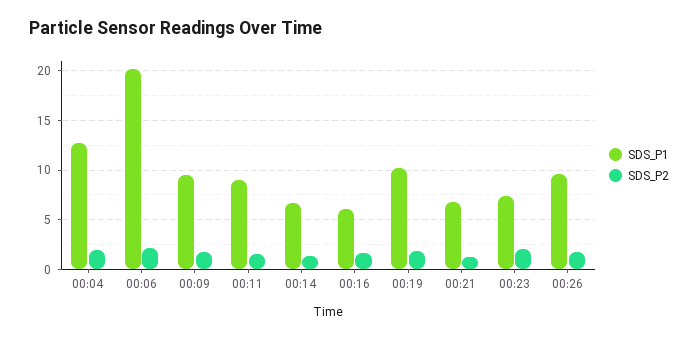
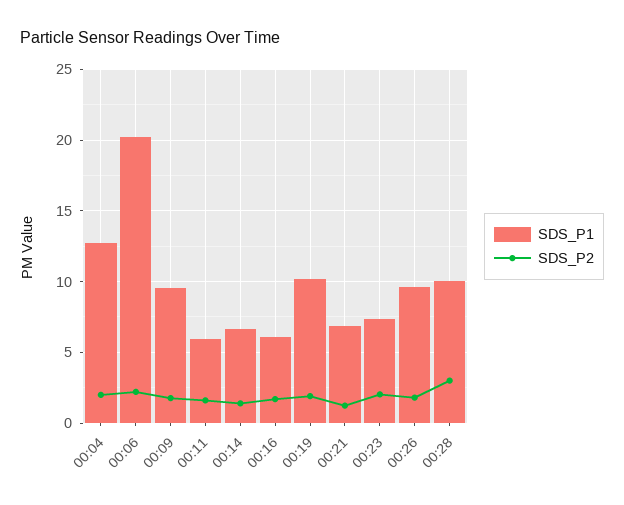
SDS_P1, 00:11: 9 -> 6
SDS_P1, 00:28: none -> 10
SDS_P2, 00:28: none -> 3

